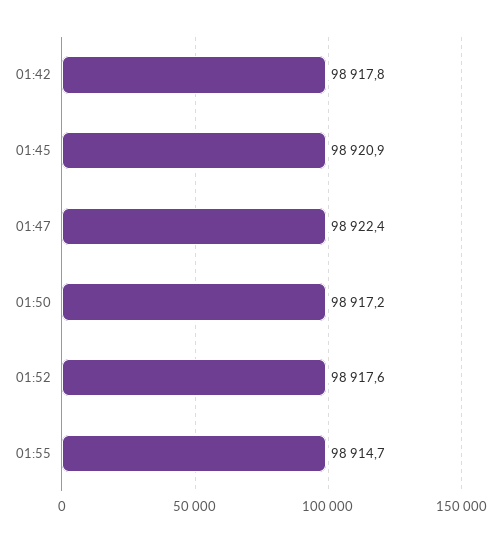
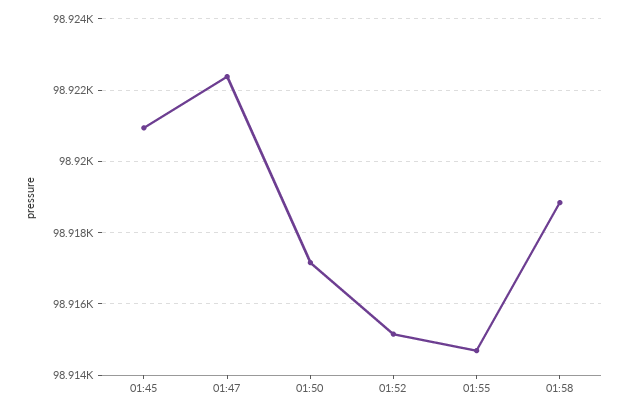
01:42: 98917.8 -> none
01:52: 98917.6 -> 98915.2
01:58: none -> 98918.8

